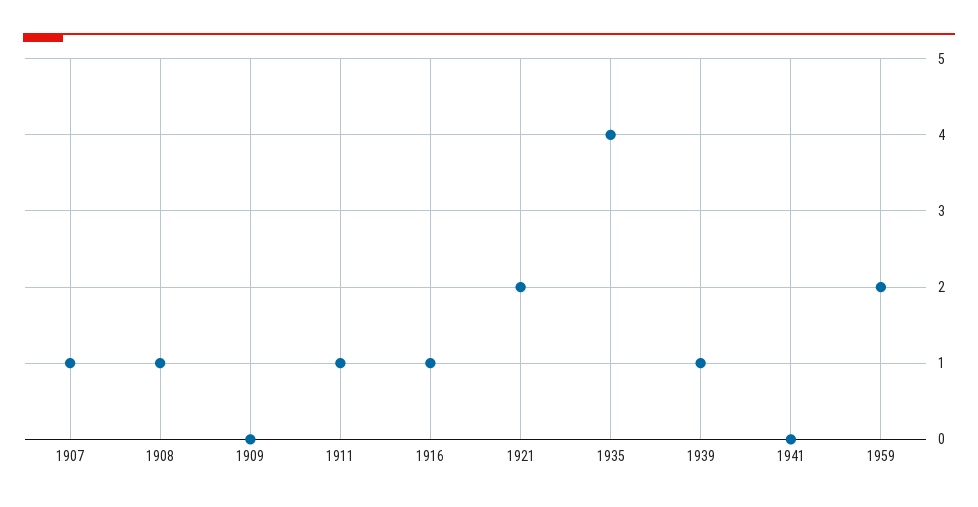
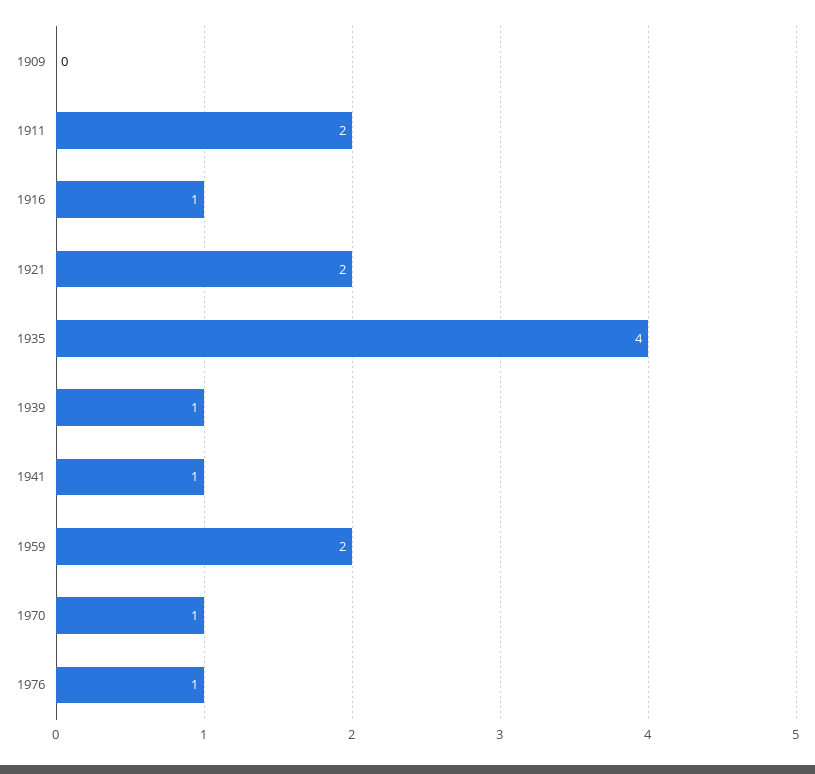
1907: 1 -> none
1908: 1 -> none
1911: 1 -> 2
1941: 0 -> 1
1970: none -> 1
1976: none -> 1

